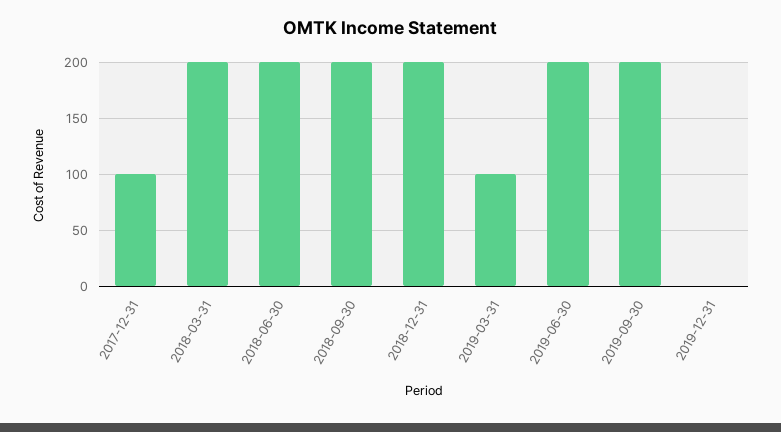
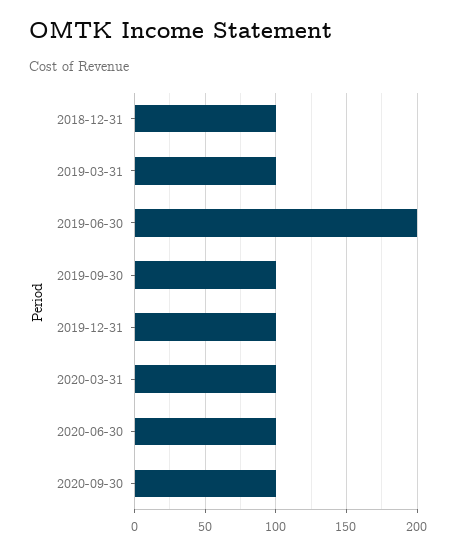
2017-12-31: 100 -> none
2018-03-31: 200 -> none
2018-06-30: 200 -> none
2018-09-30: 200 -> none
2018-12-31: 200 -> 100
2019-09-30: 200 -> 100
2019-12-31: 0 -> 100
2020-03-31: none -> 100
2020-06-30: none -> 100
2020-09-30: none -> 100

